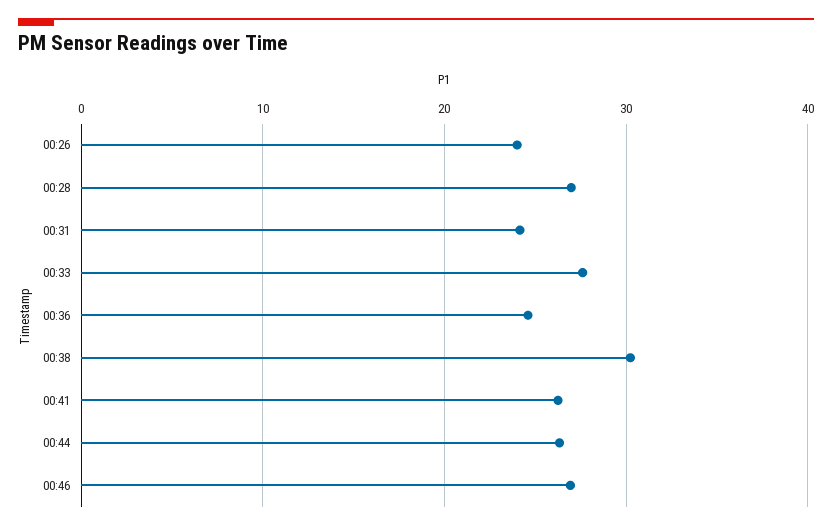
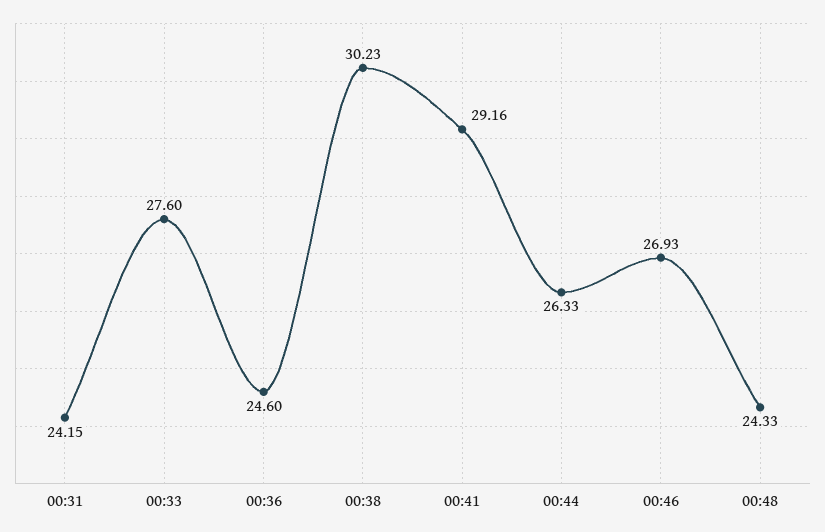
00:26: 24 -> none
00:28: 27 -> none
00:41: 26 -> 29.16
00:48: none -> 24.33

